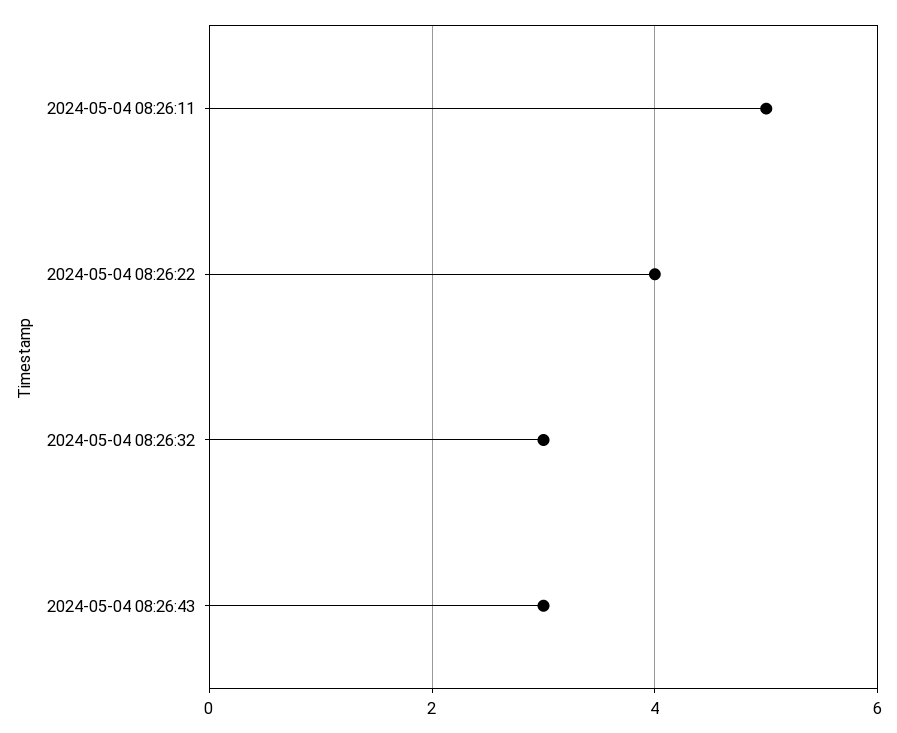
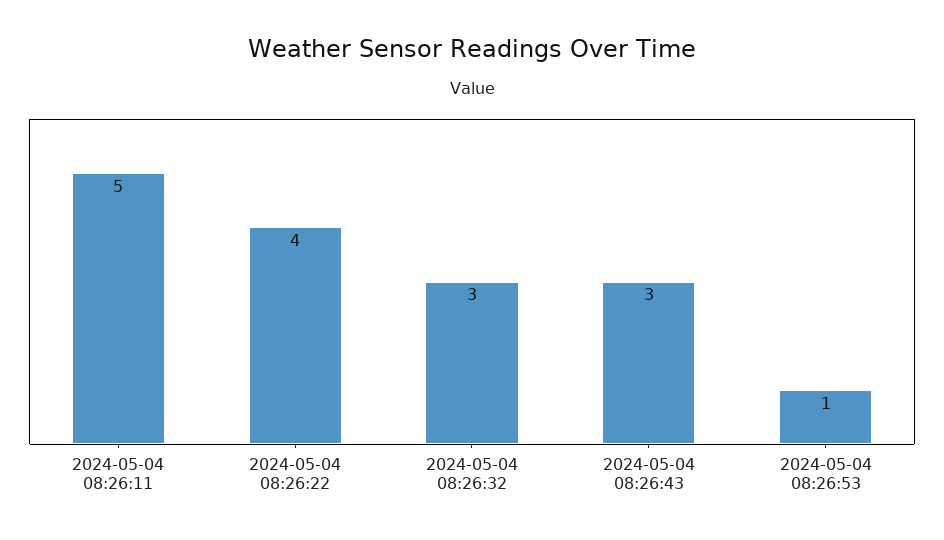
2024-05-04 08:26:53: none -> 1

